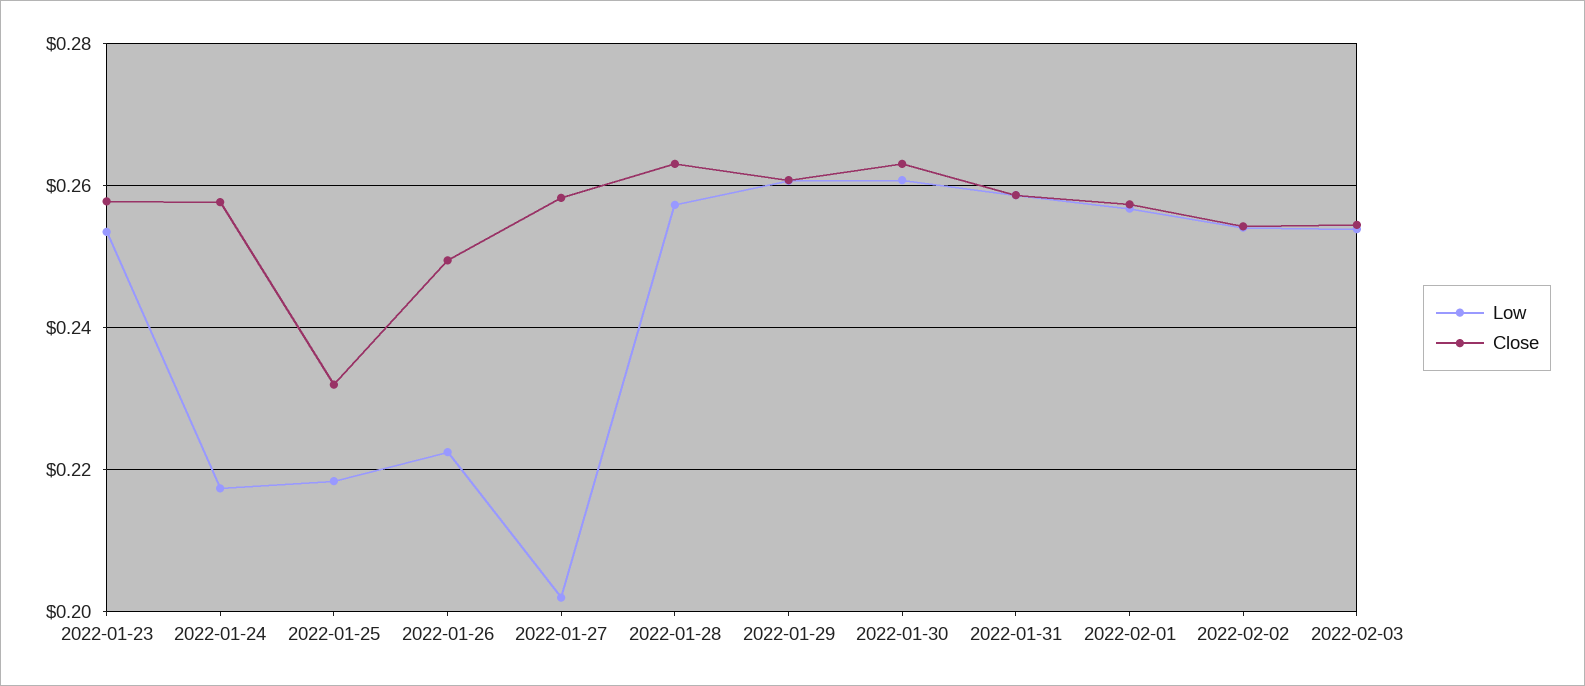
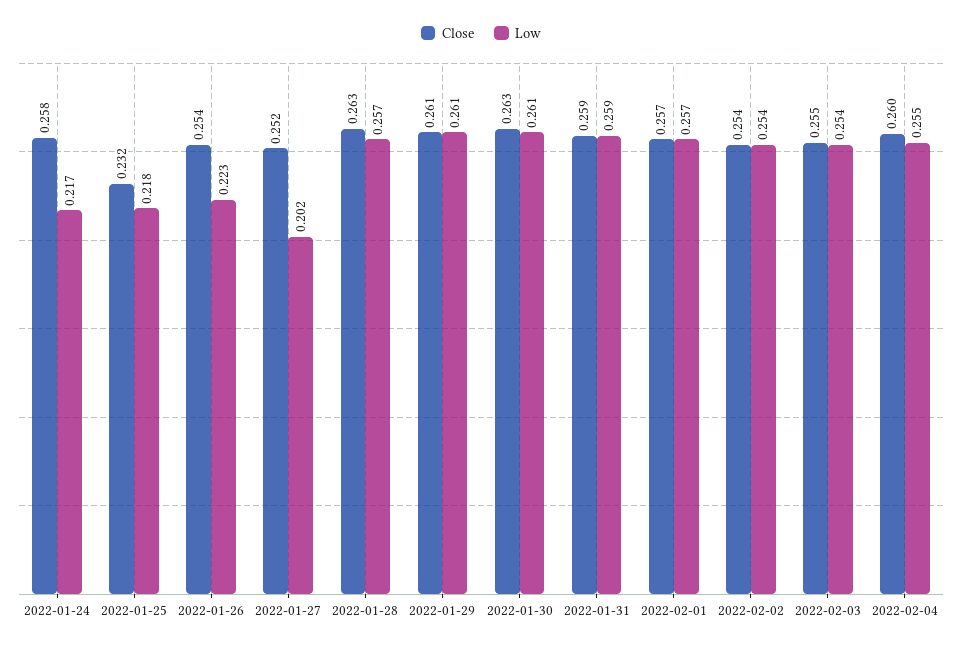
Low, 2022-01-23: 0.254 -> none
Close, 2022-01-23: 0.258 -> none
Close, 2022-01-26: 0.25 -> 0.254
Close, 2022-01-27: 0.258 -> 0.252
Close, 2022-02-04: none -> 0.26
Low, 2022-02-04: none -> 0.255

